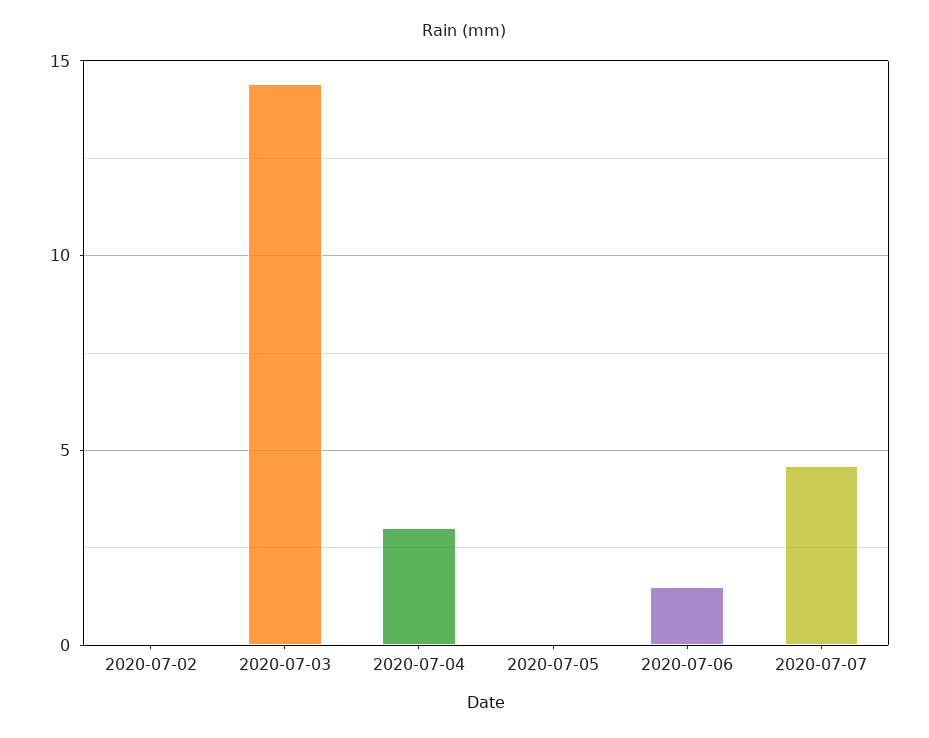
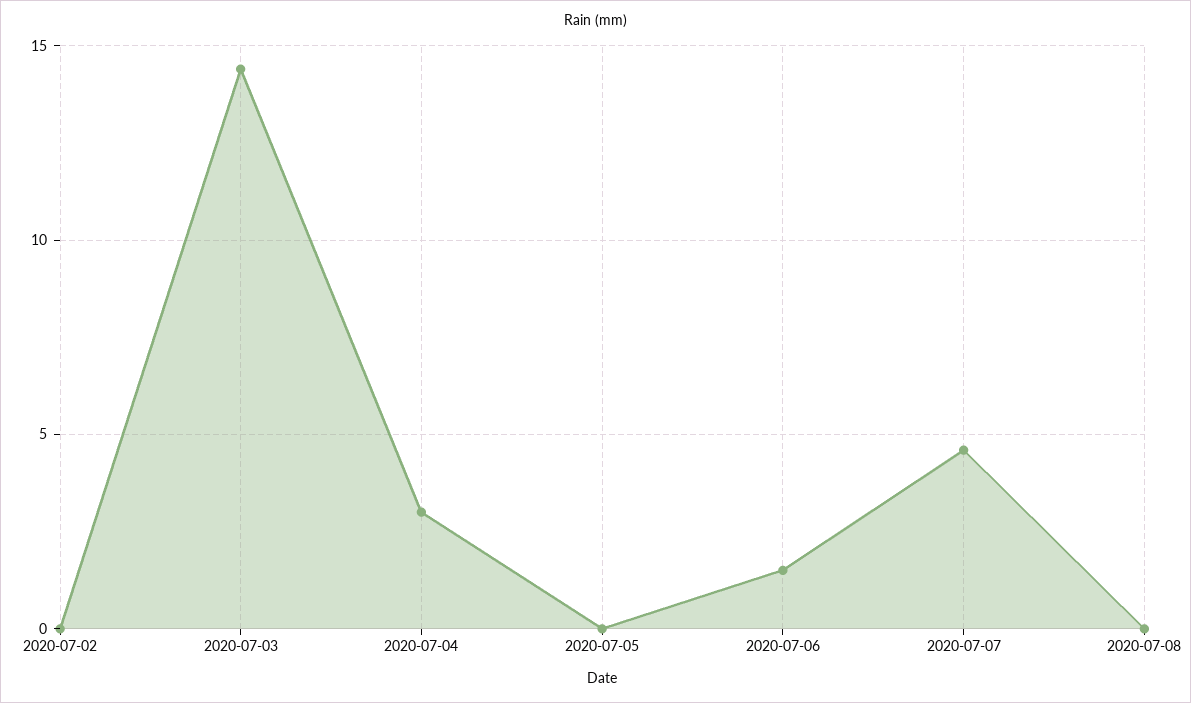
2020-07-08: none -> 0

